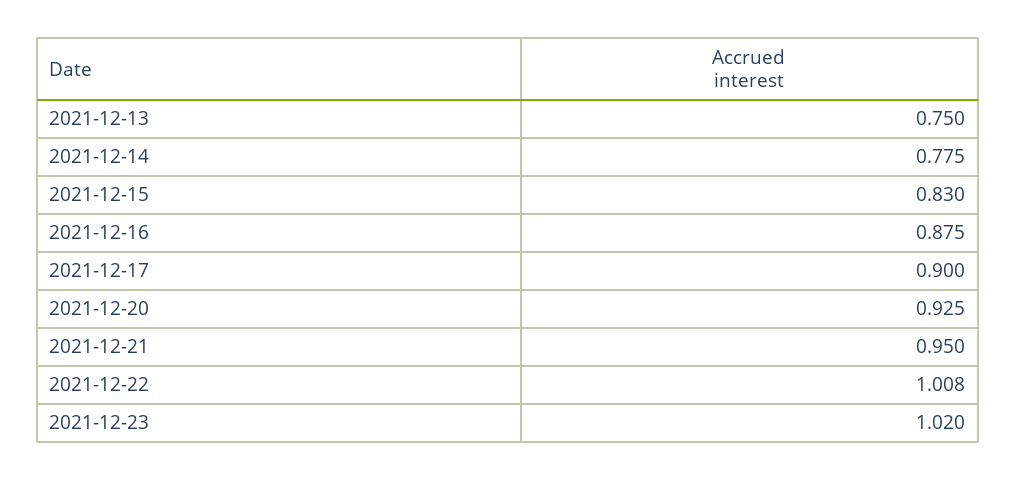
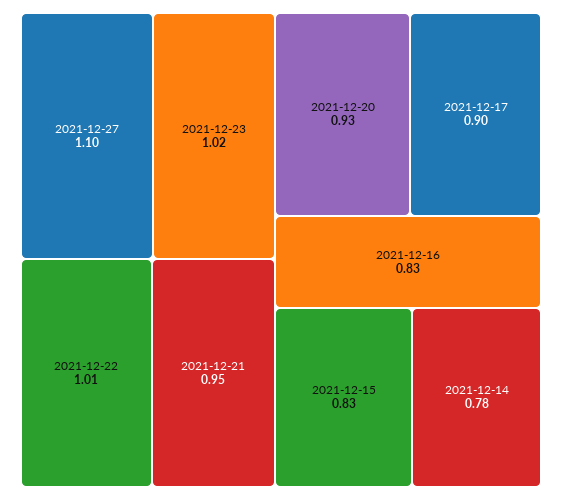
2021-12-13: 0.75 -> none
2021-12-16: 0.875 -> 0.83
2021-12-27: none -> 1.1

